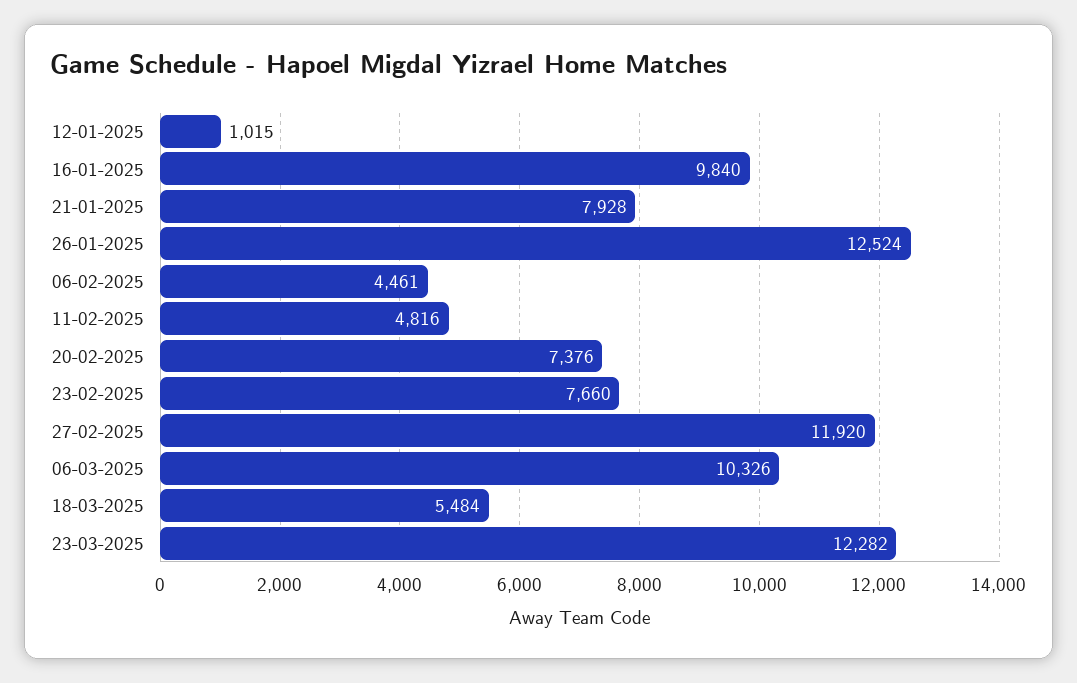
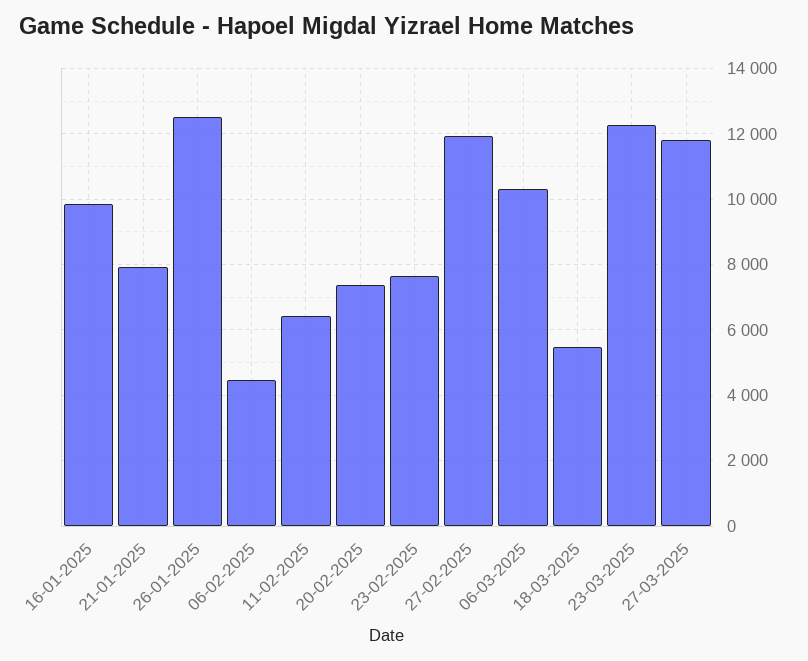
12-01-2025: 1015 -> none
11-02-2025: 4816 -> 6400
27-03-2025: none -> 11800

